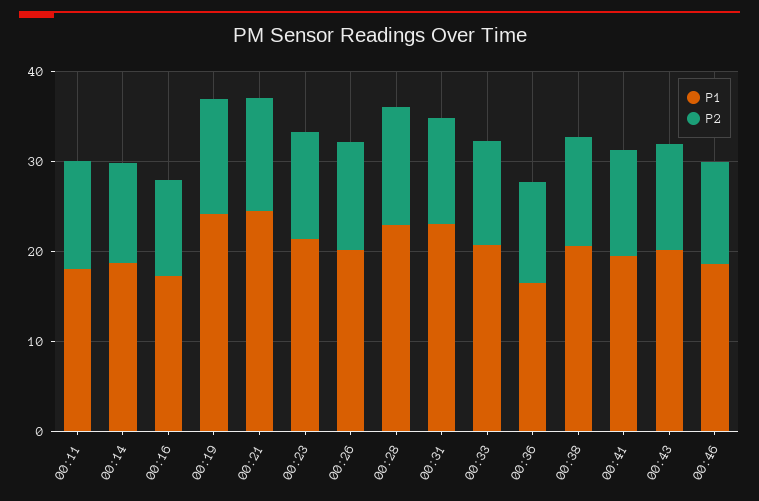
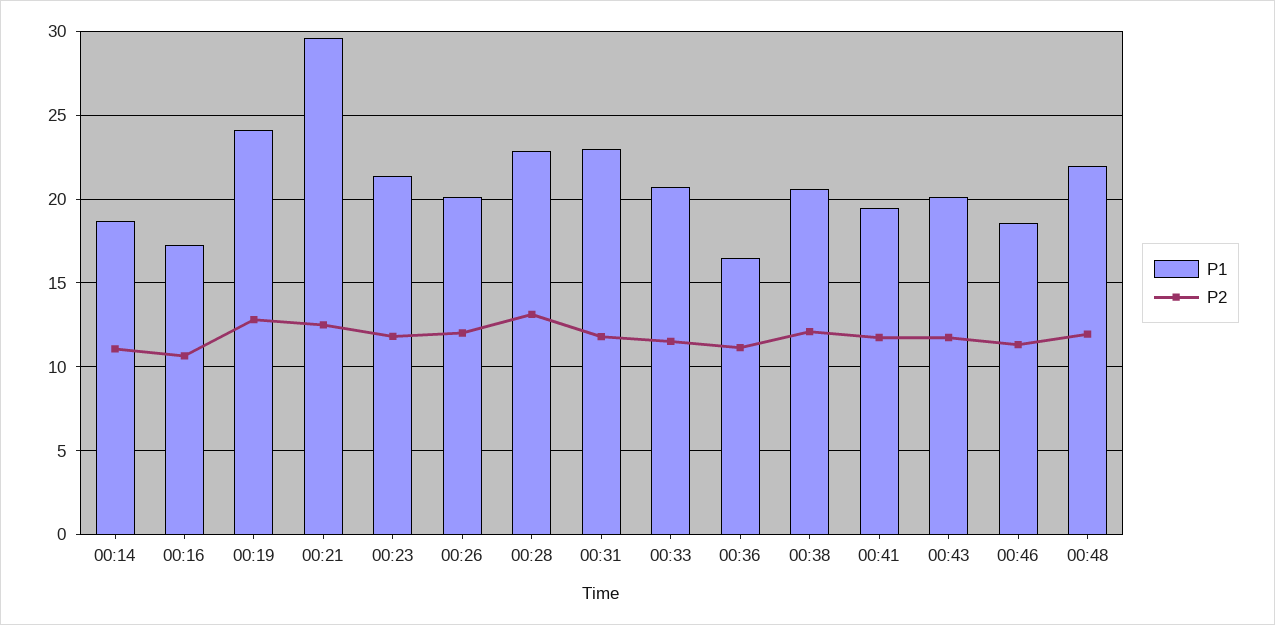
P1, 00:11: 18 -> none
P2, 00:11: 12 -> none
P1, 00:21: 24 -> 29.5
P1, 00:48: none -> 22
P2, 00:48: none -> 12

